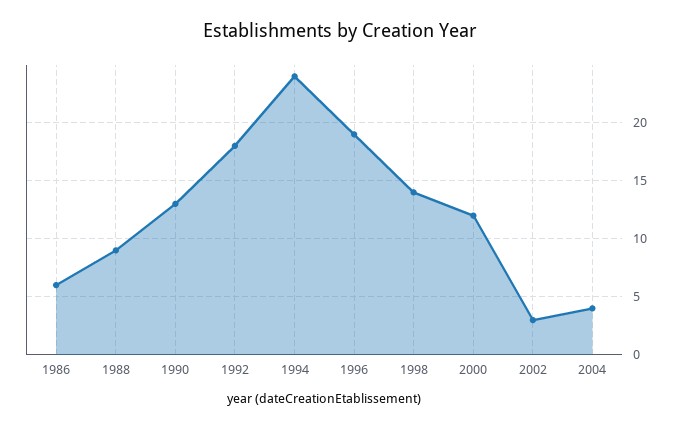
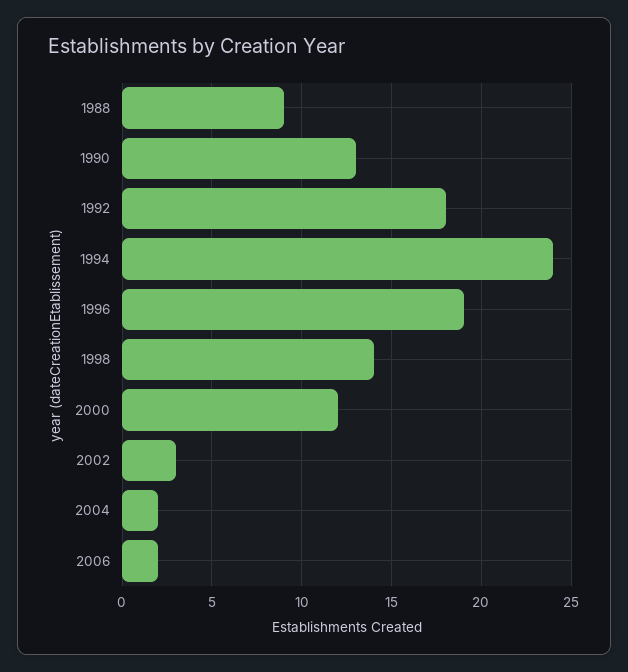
1986: 6 -> none
2004: 4 -> 2
2006: none -> 2

